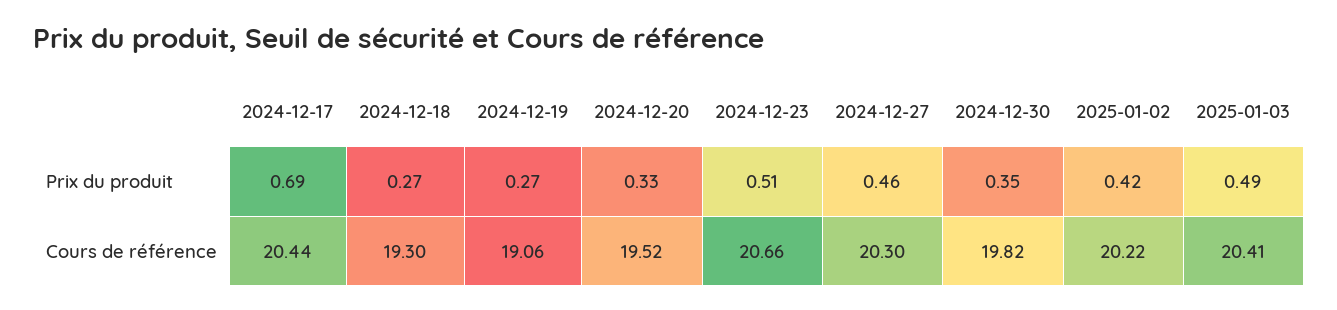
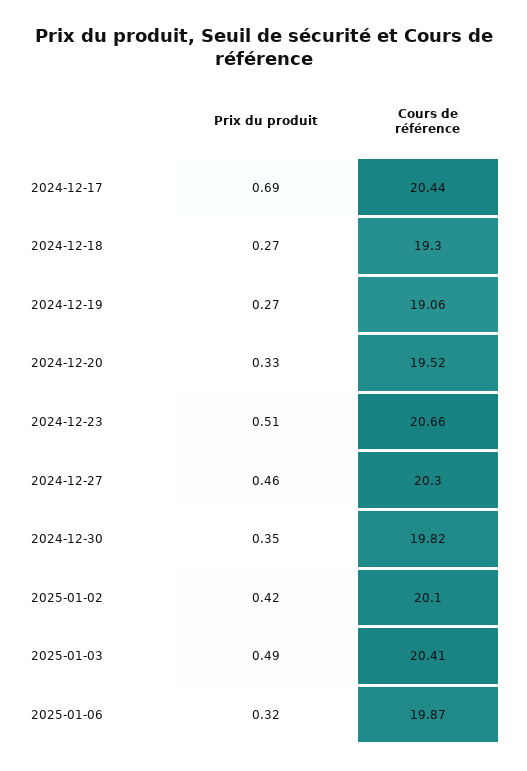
2025-01-02, Cours de référence: 20.22 -> 20.1
2025-01-06, Prix du produit: none -> 0.32
2025-01-06, Cours de référence: none -> 19.87

